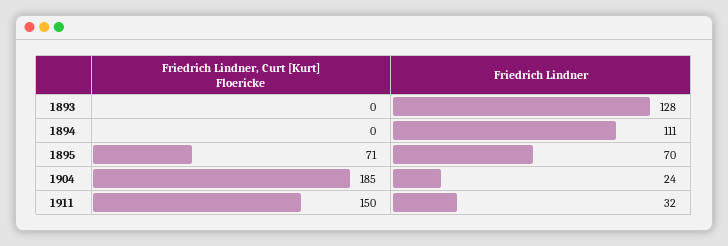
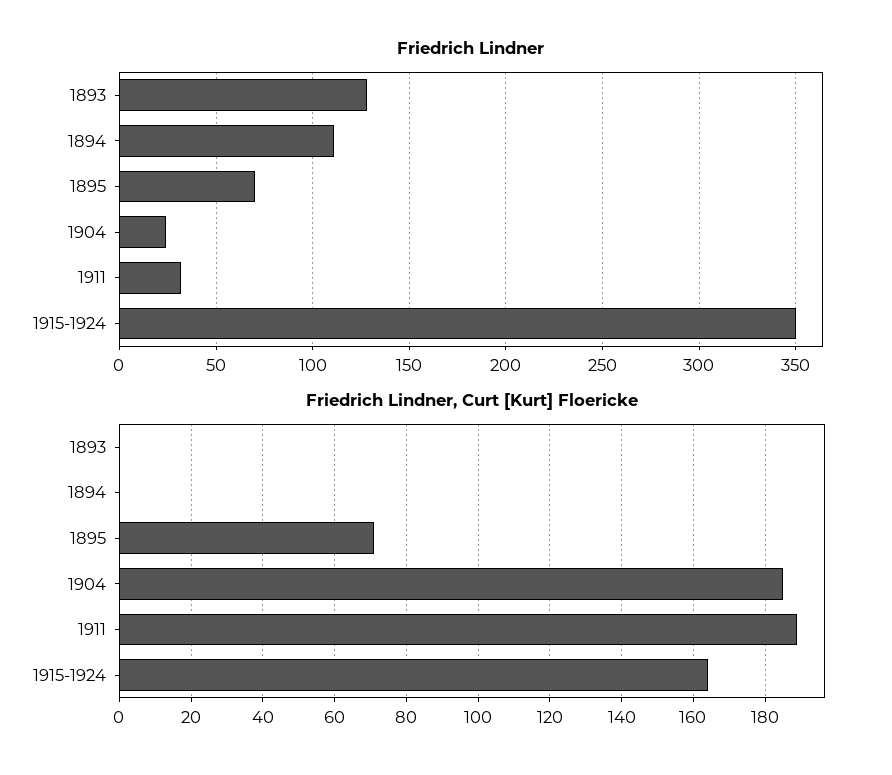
Friedrich Lindner, Curt [Kurt] Floericke, 1911: 150 -> 190
Friedrich Lindner, 1915-1924: none -> 350
Friedrich Lindner, Curt [Kurt] Floericke, 1915-1924: none -> 165

